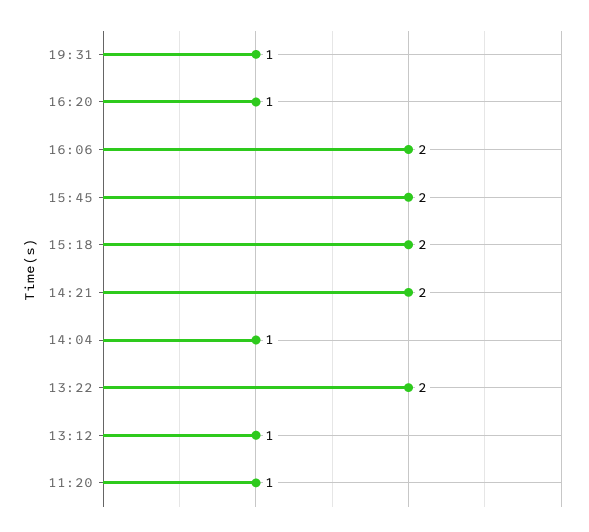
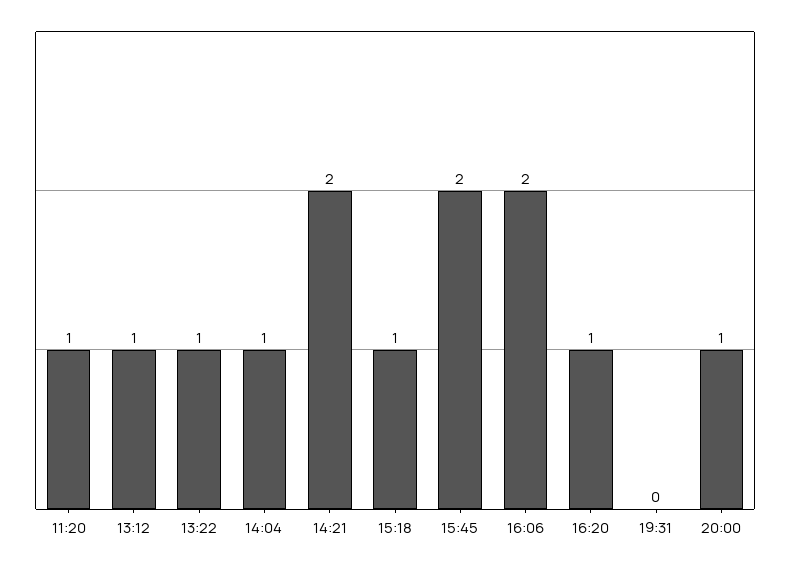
19:31: 1 -> 0
15:18: 2 -> 1
13:22: 2 -> 1
20:00: none -> 1

